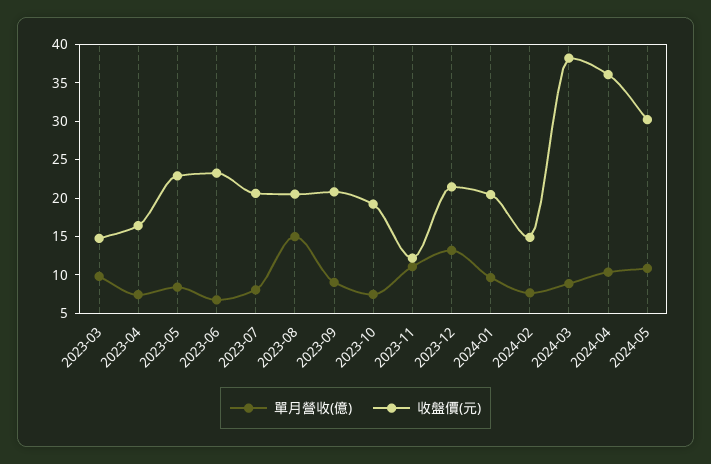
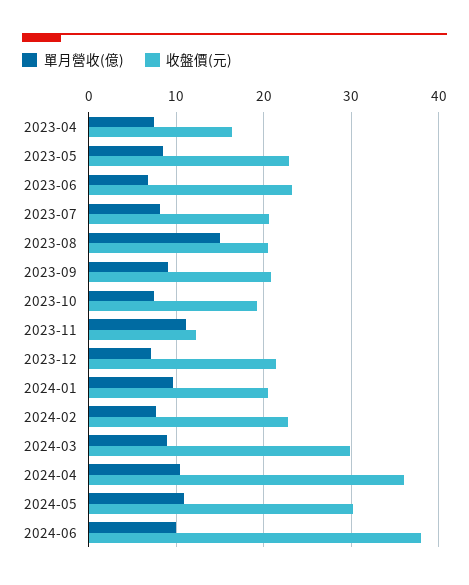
單月營收(億), 2023-03: 10 -> none
收盤價(元), 2023-03: 15 -> none
單月營收(億), 2023-12: 12.5 -> 7
收盤價(元), 2024-02: 15 -> 23
收盤價(元), 2024-03: 37.5 -> 30
單月營收(億), 2024-06: none -> 10
收盤價(元), 2024-06: none -> 38

